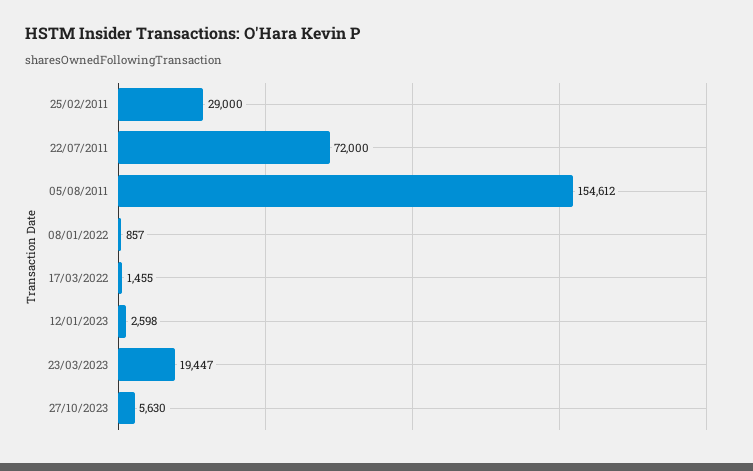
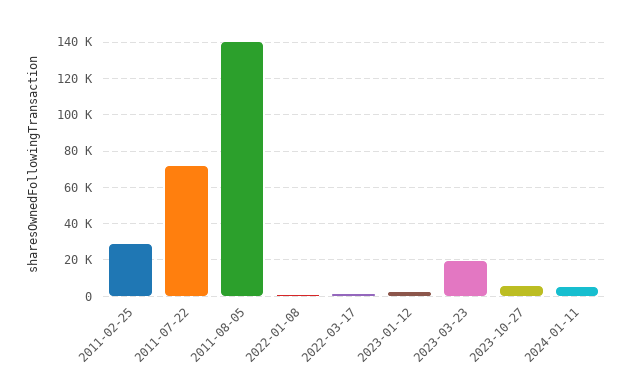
05/08/2011: 154612 -> 140000
2024-01-11: none -> 5000

